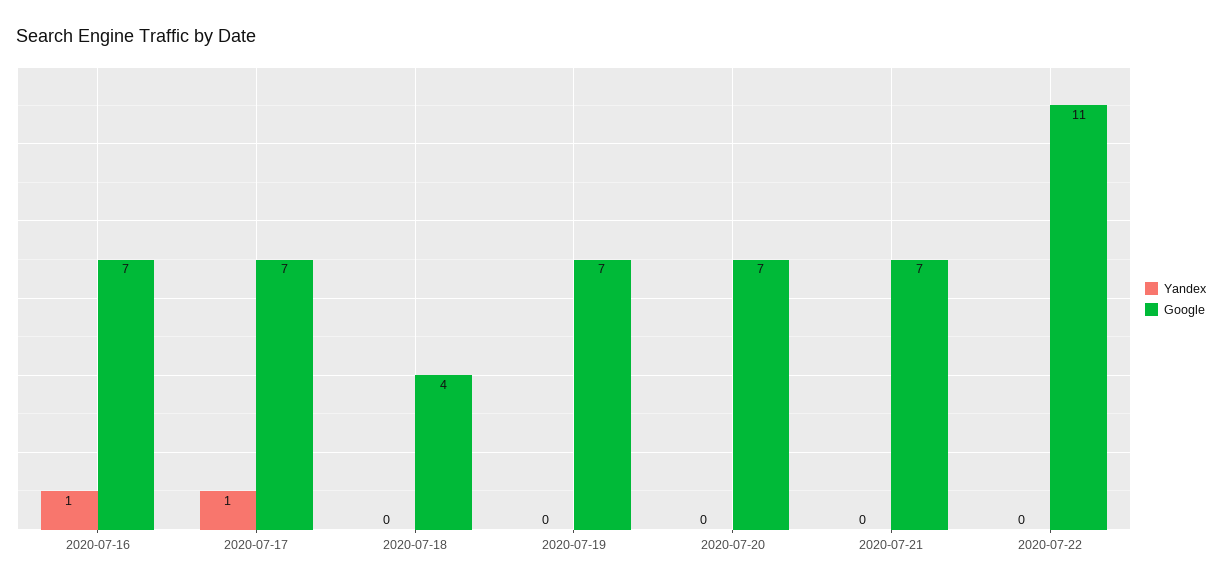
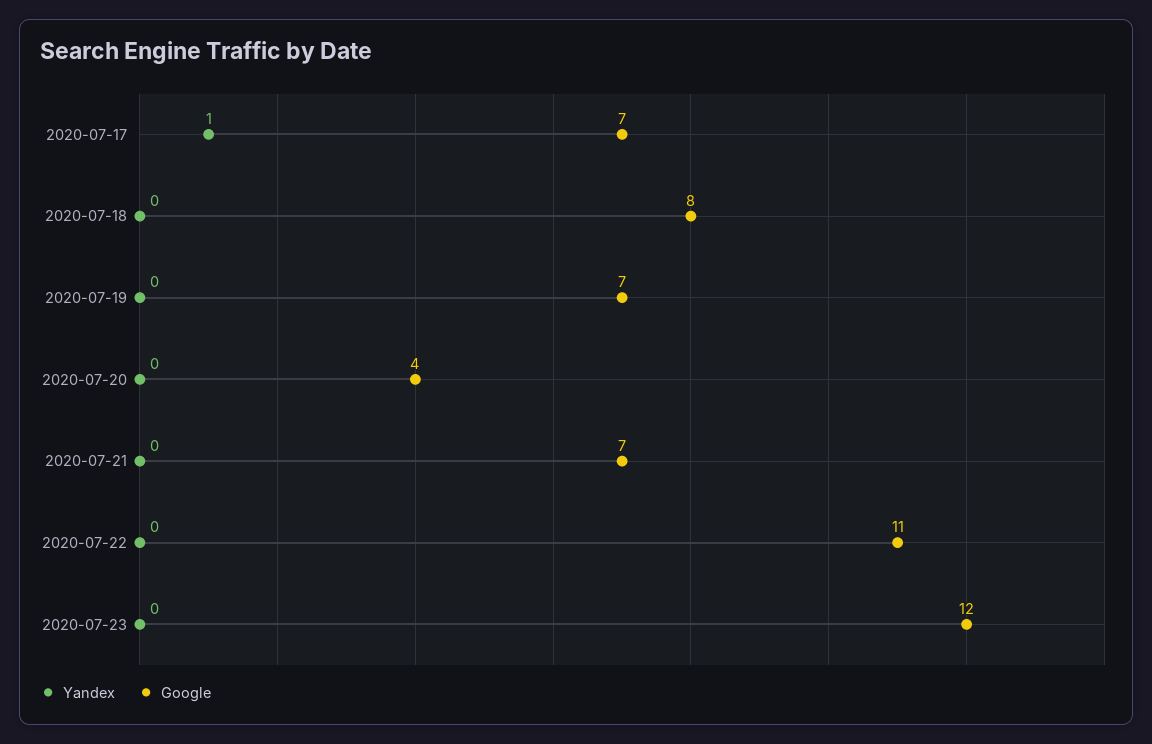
Yandex, 2020-07-16: 1 -> none
Google, 2020-07-16: 7 -> none
Google, 2020-07-18: 4 -> 8
Google, 2020-07-20: 7 -> 4
Yandex, 2020-07-23: none -> 0
Google, 2020-07-23: none -> 12

